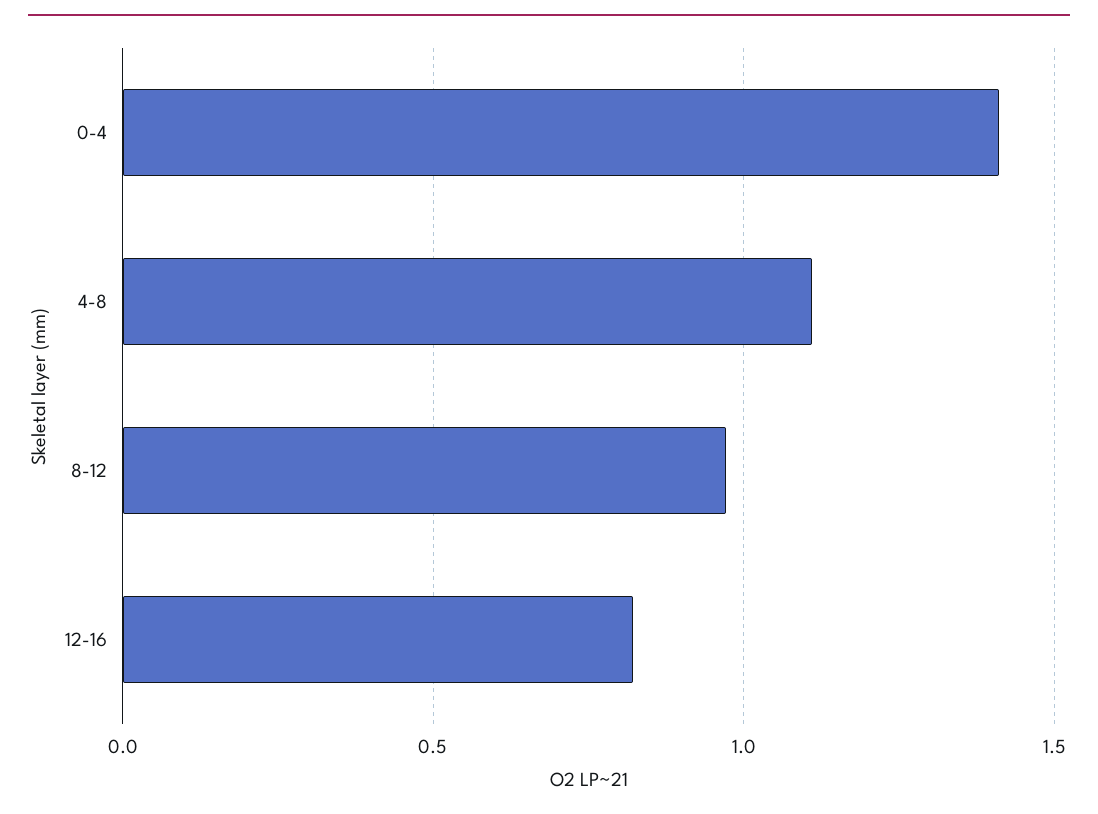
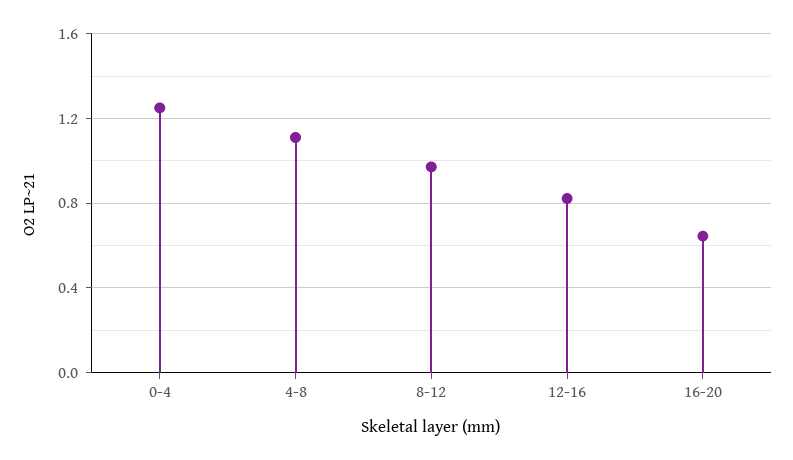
0-4: 1.4 -> 1.25
16-20: none -> 0.65

